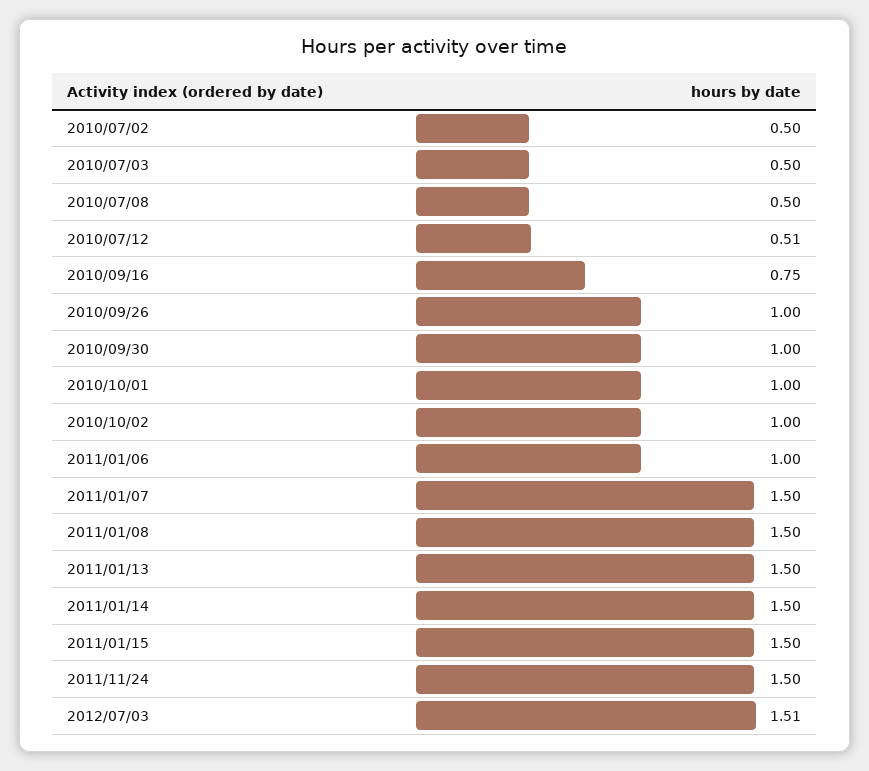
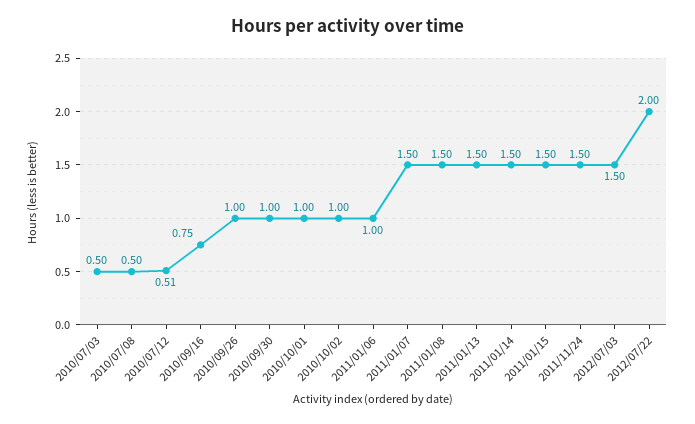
2010/07/02: 0.5 -> none
2012/07/03: 1.51 -> 1.5
2012/07/22: none -> 2

